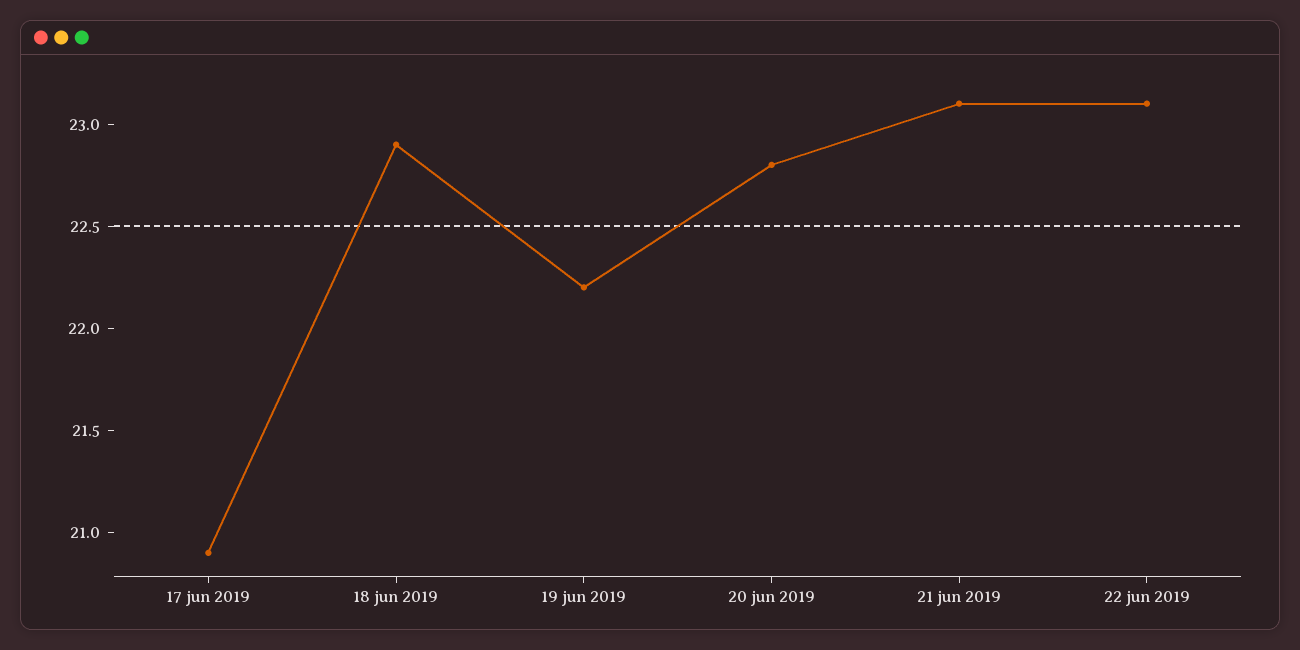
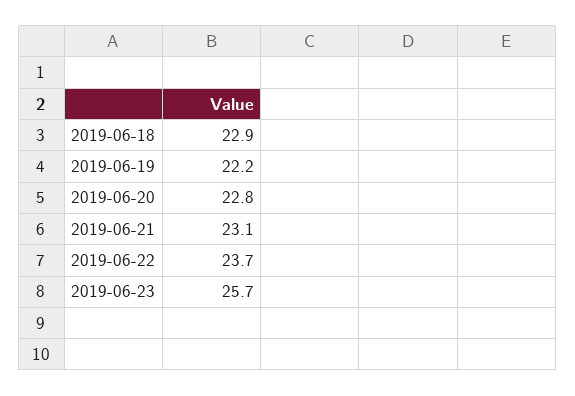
17 jun 2019: 20.9 -> none
22 jun 2019: 23.1 -> 23.7
2019-06-23: none -> 25.7

